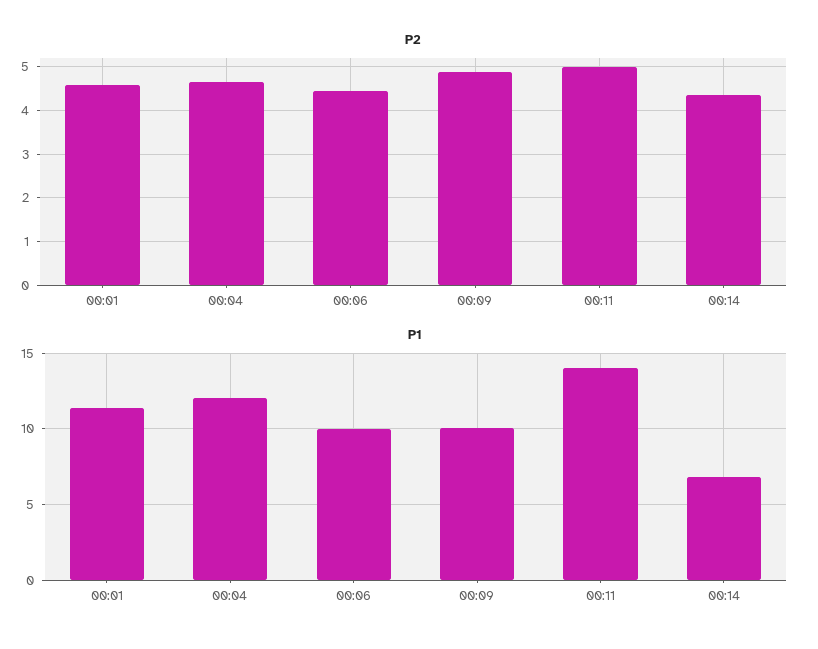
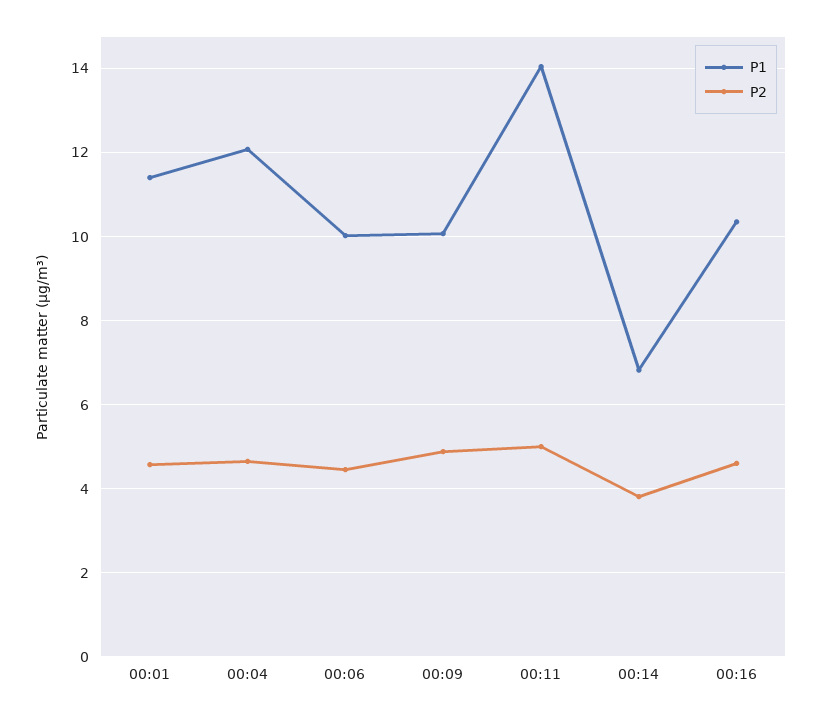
P2, 00:14: 4.4 -> 3.8
P1, 00:16: none -> 10.4
P2, 00:16: none -> 4.6

